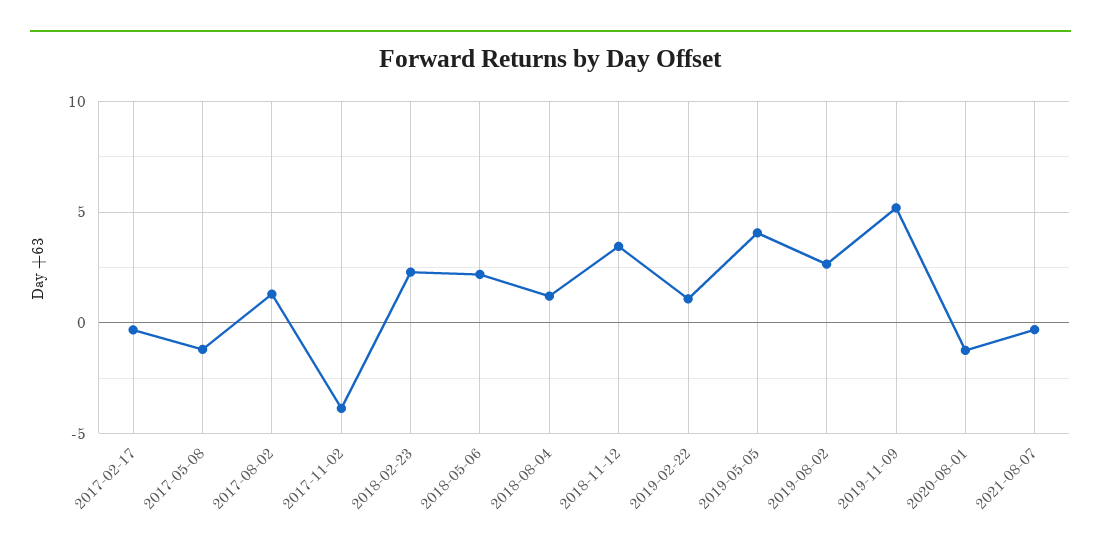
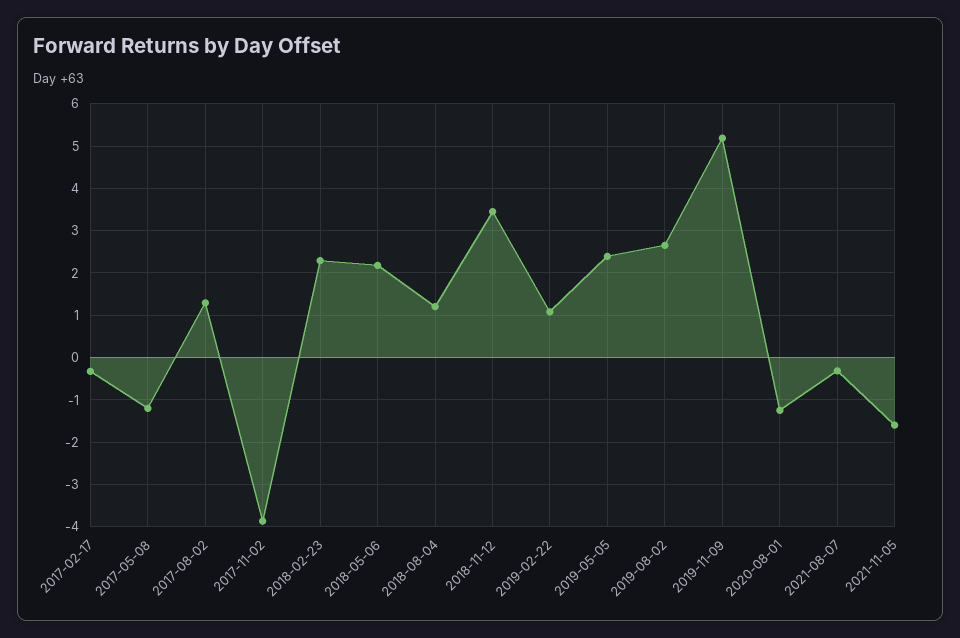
2019-05-05: 4 -> 2.4
2021-11-05: none -> -1.6

